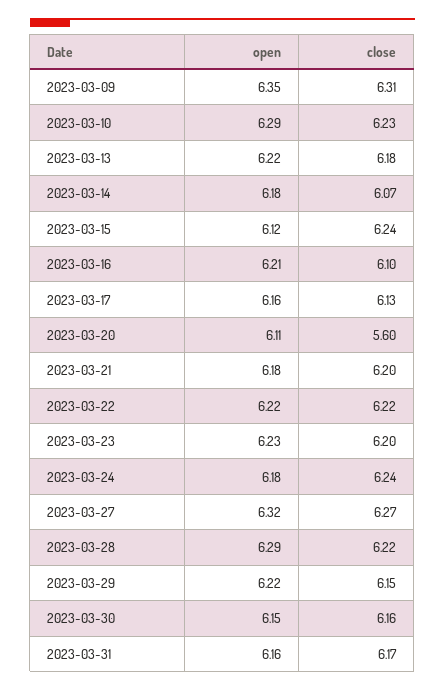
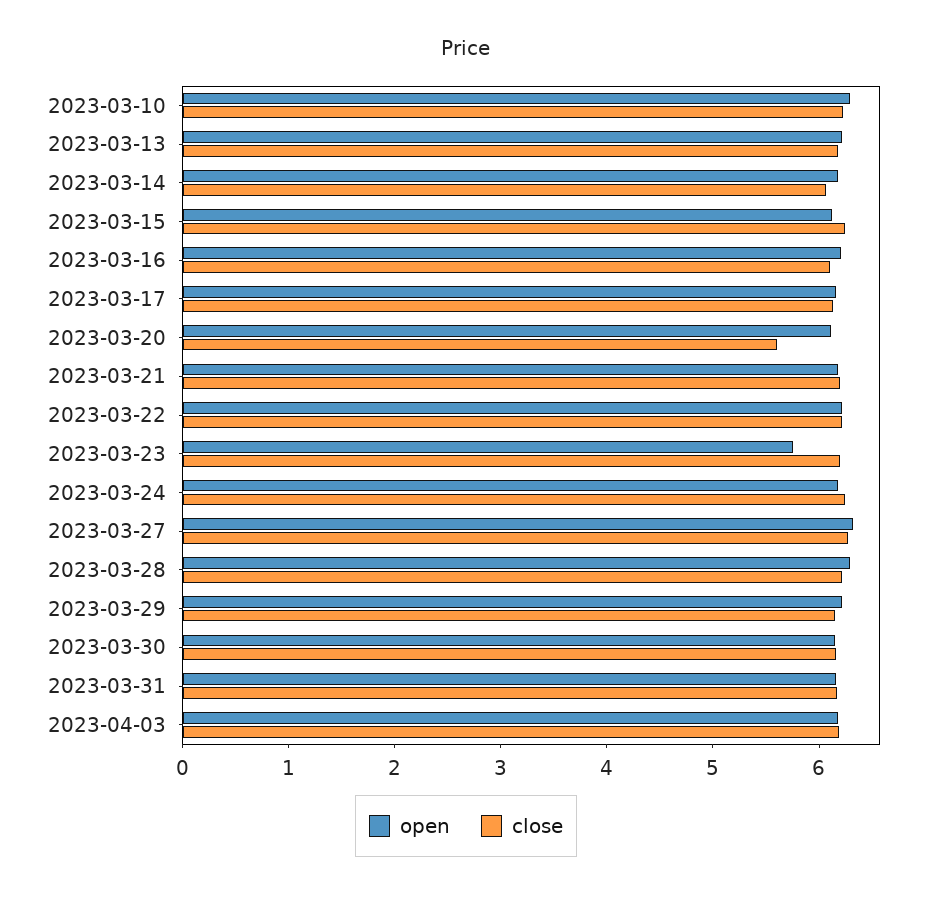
open, 2023-03-09: 6.35 -> none
close, 2023-03-09: 6.31 -> none
open, 2023-03-23: 6.23 -> 5.8
open, 2023-04-03: none -> 6.2
close, 2023-04-03: none -> 6.2

